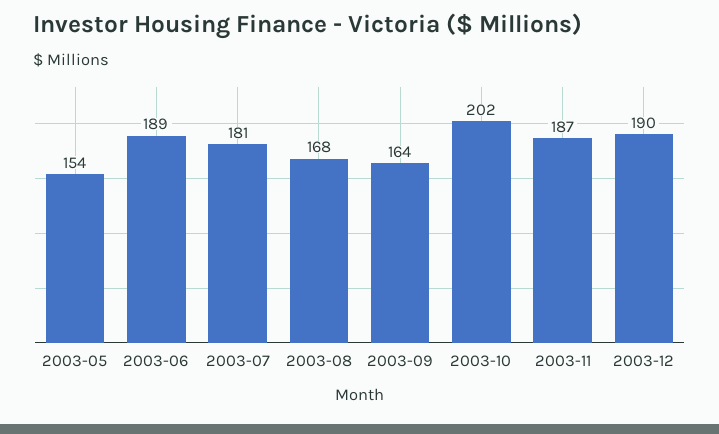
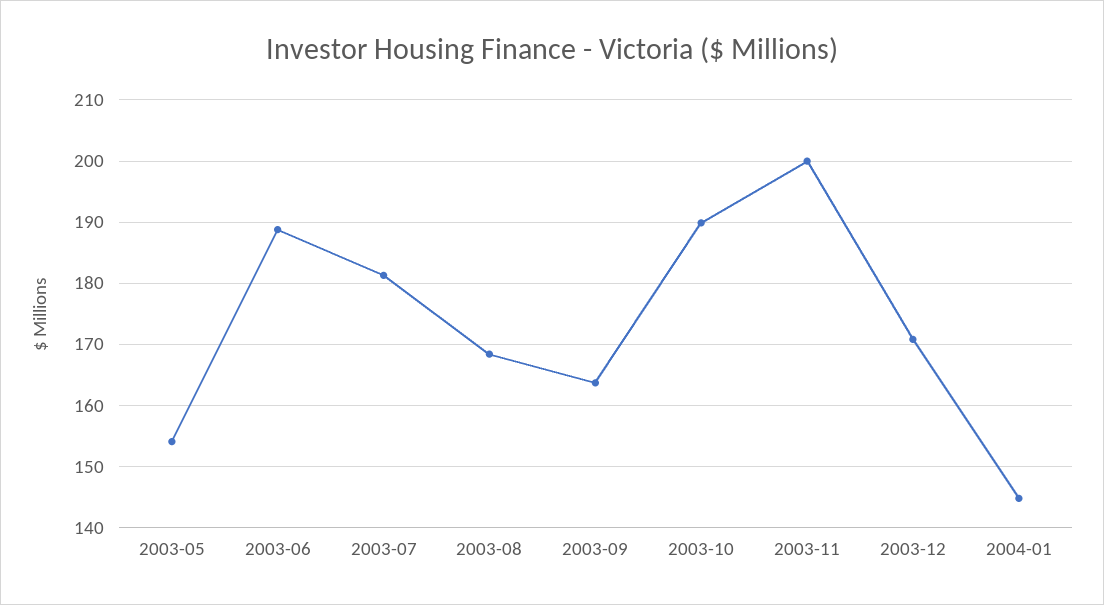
2003-10: 202 -> 190
2003-11: 187 -> 200
2003-12: 190 -> 171
2004-01: none -> 145

